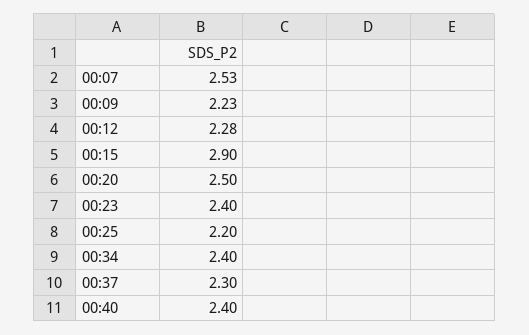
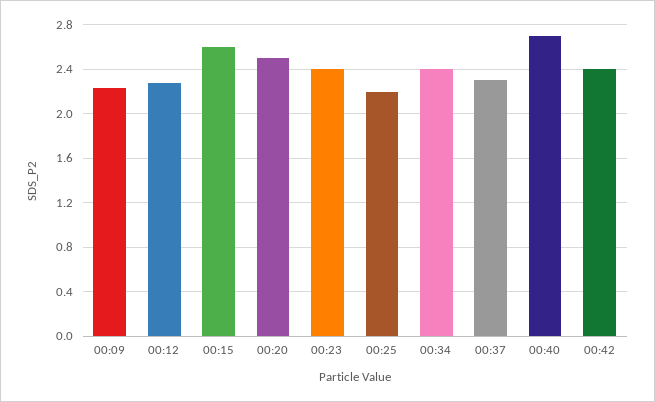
00:07: 2.53 -> none
00:15: 2.9 -> 2.6
00:40: 2.4 -> 2.7
00:42: none -> 2.4

